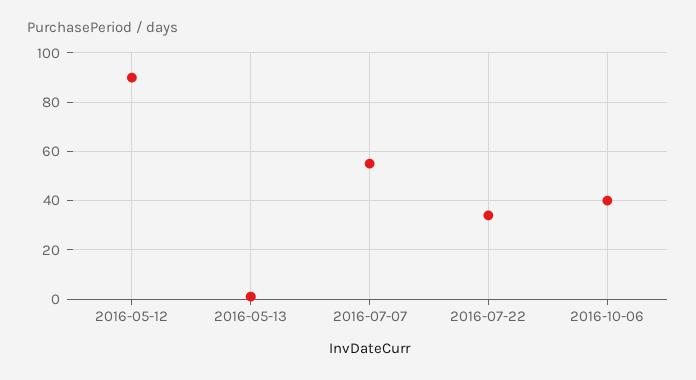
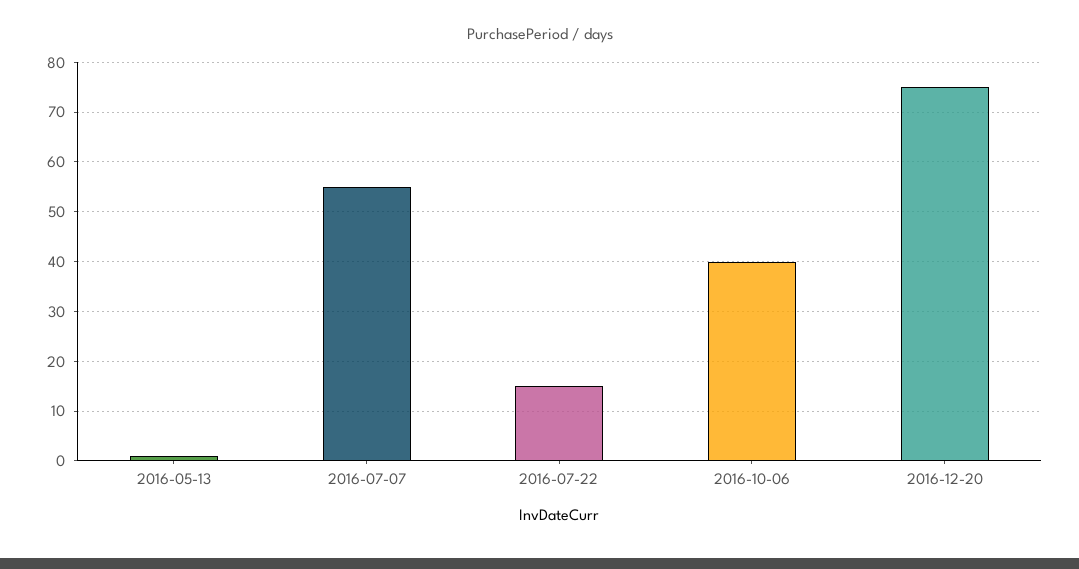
2016-05-12: 90 -> none
2016-07-22: 35 -> 15
2016-12-20: none -> 75

